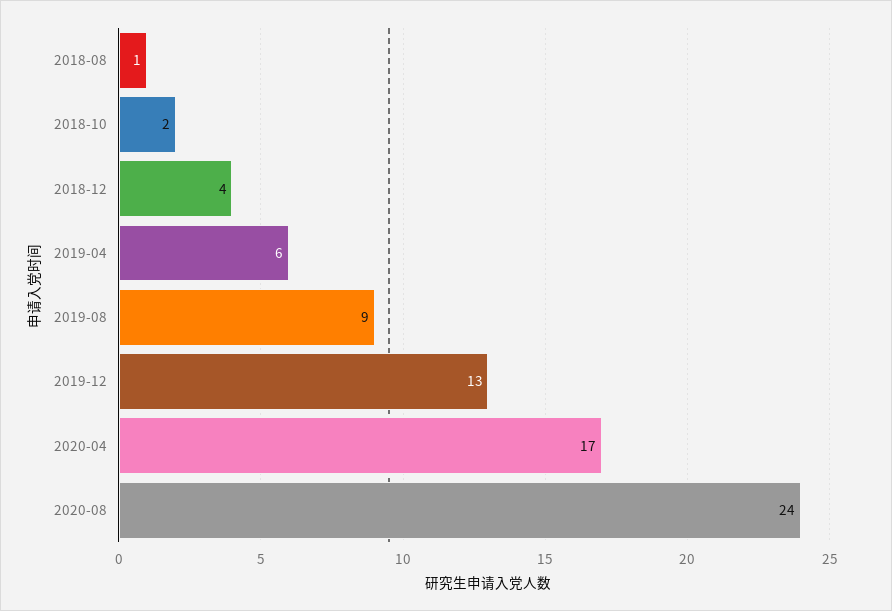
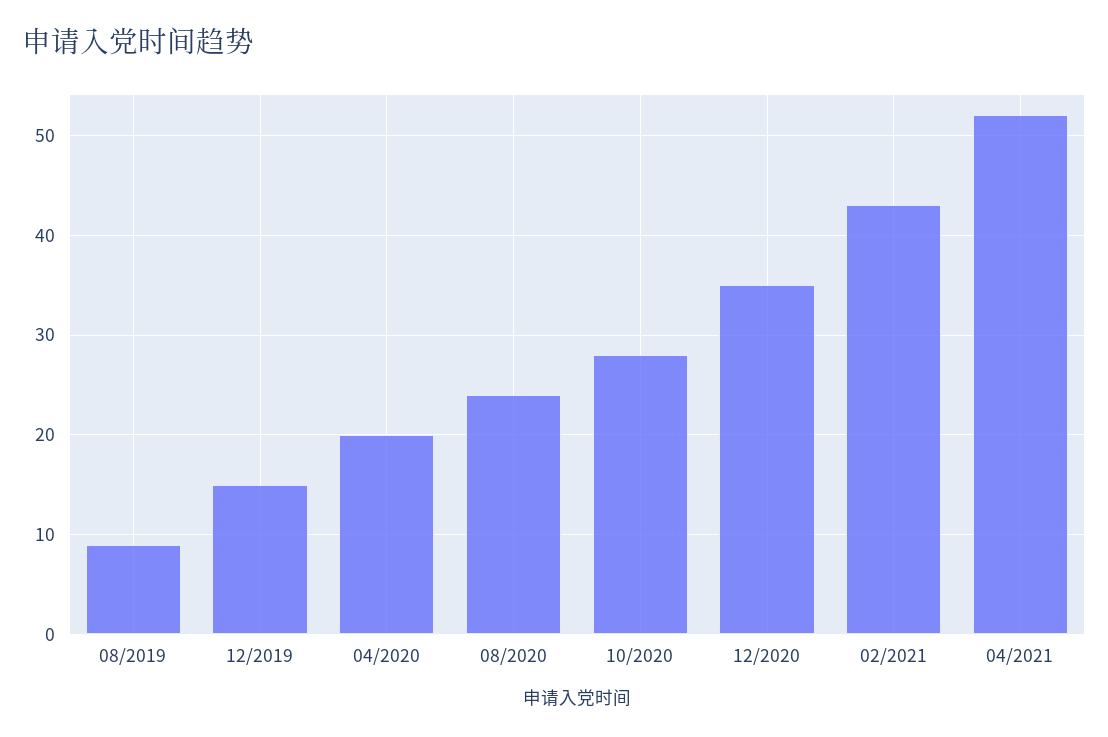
2018-08: 1 -> none
2018-10: 2 -> none
2018-12: 4 -> none
2019-04: 6 -> none
2019-12: 13 -> 15
2020-04: 17 -> 20
10/2020: none -> 28
12/2020: none -> 35
02/2021: none -> 43
04/2021: none -> 52

